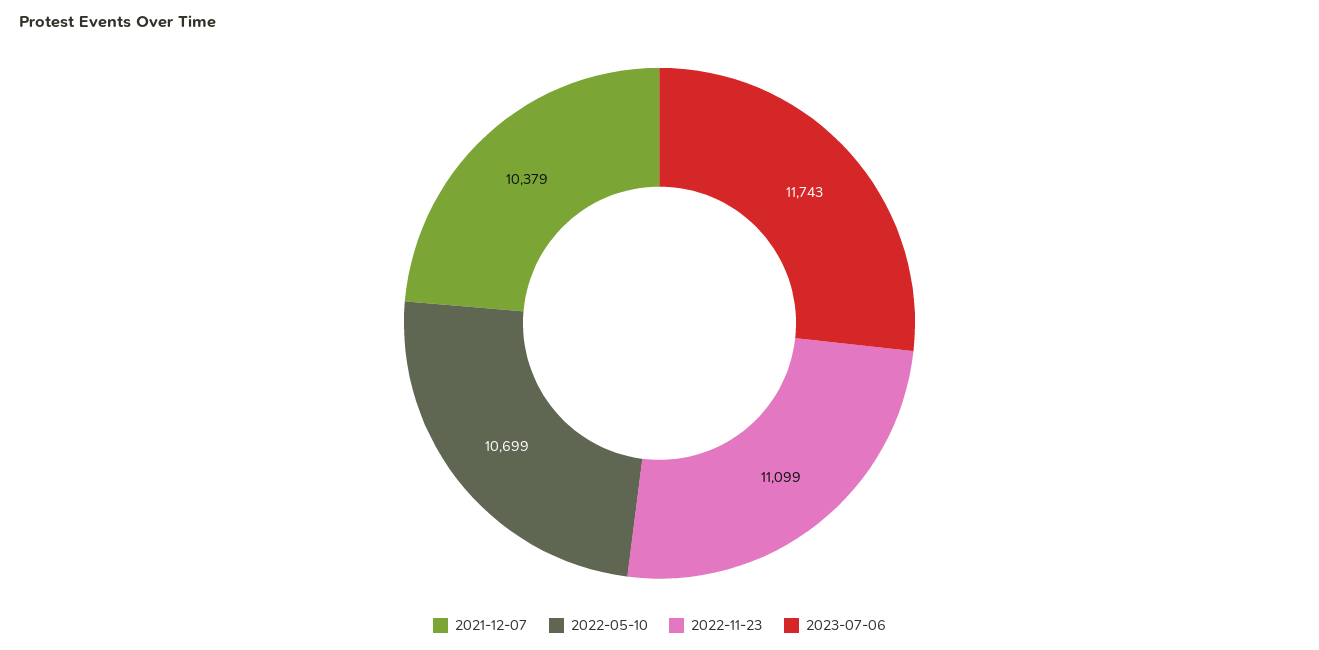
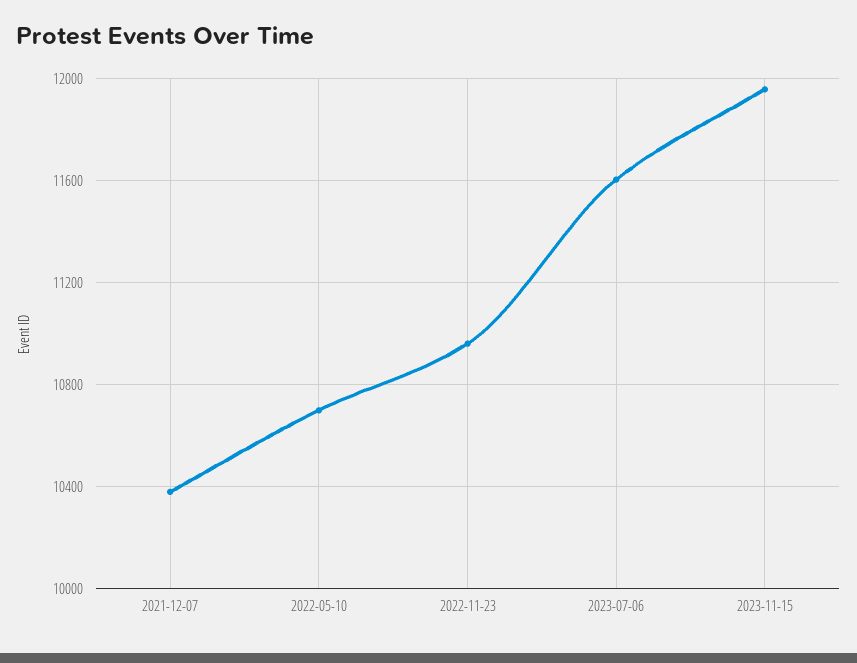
2022-11-23: 11099 -> 10950
2023-07-06: 11743 -> 11600
2023-11-15: none -> 11950

